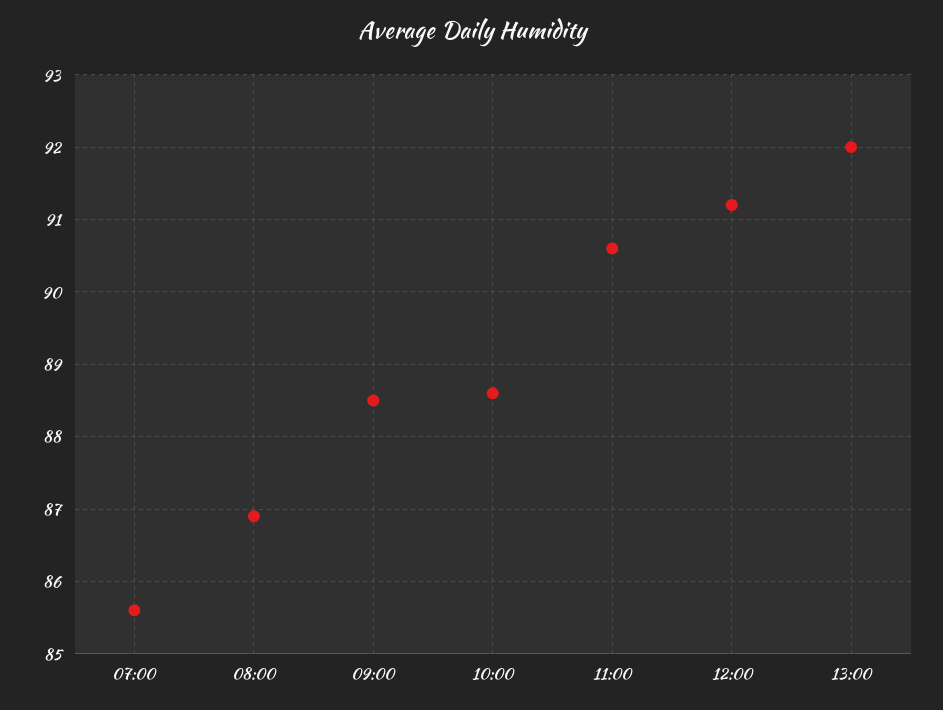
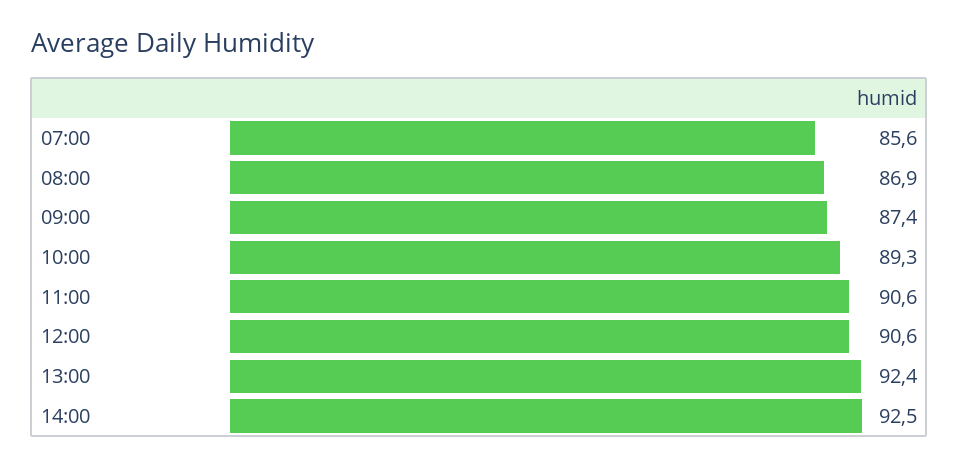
09:00: 88.5 -> 87.4
10:00: 88.6 -> 89.3
12:00: 91.2 -> 90.6
13:00: 92 -> 92.4
14:00: none -> 92.5

